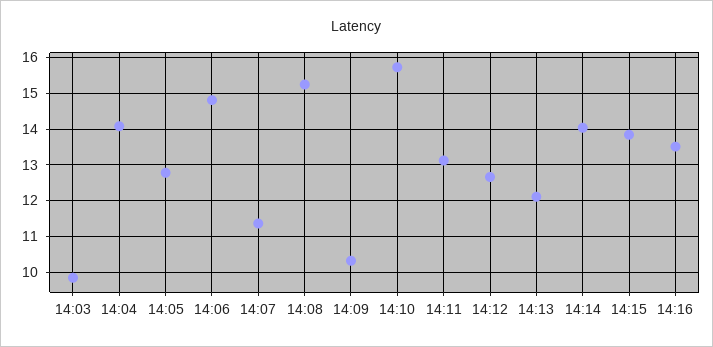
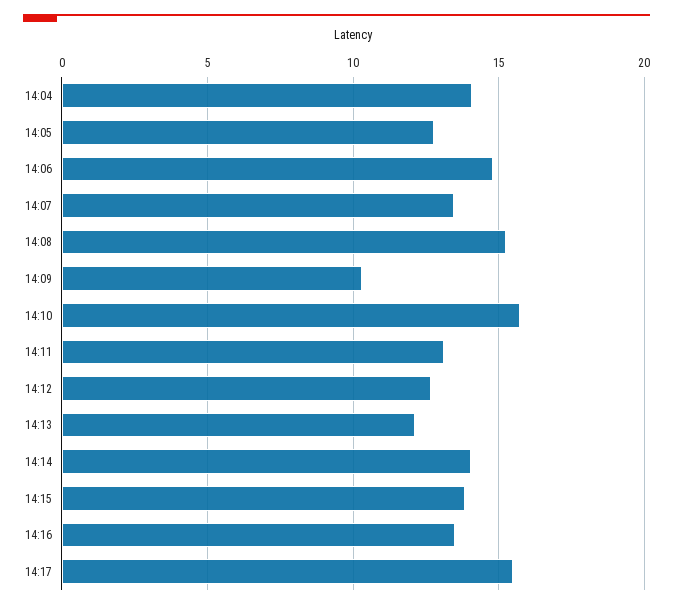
14:03: 9.8 -> none
14:07: 11.4 -> 13.5
14:17: none -> 15.5

